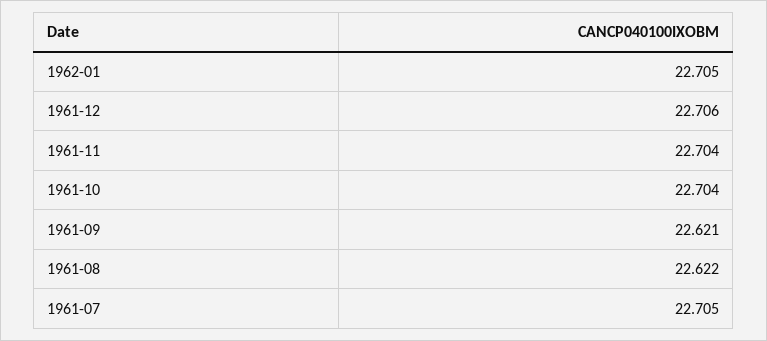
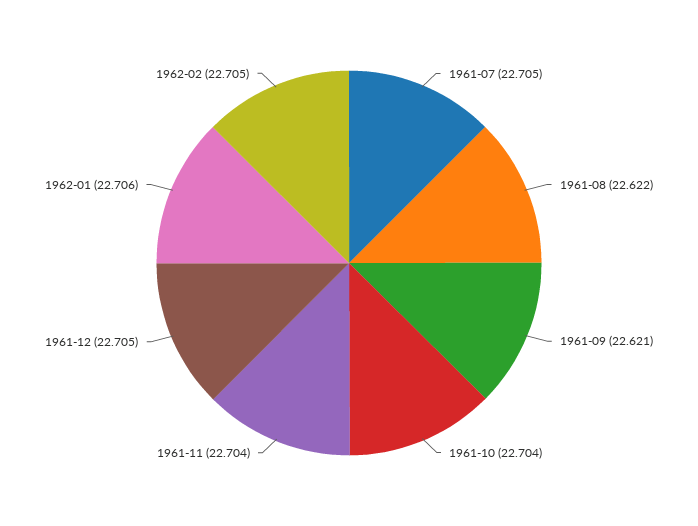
1962-01: 22.705 -> 22.706
1961-12: 22.706 -> 22.705
1962-02: none -> 22.705

